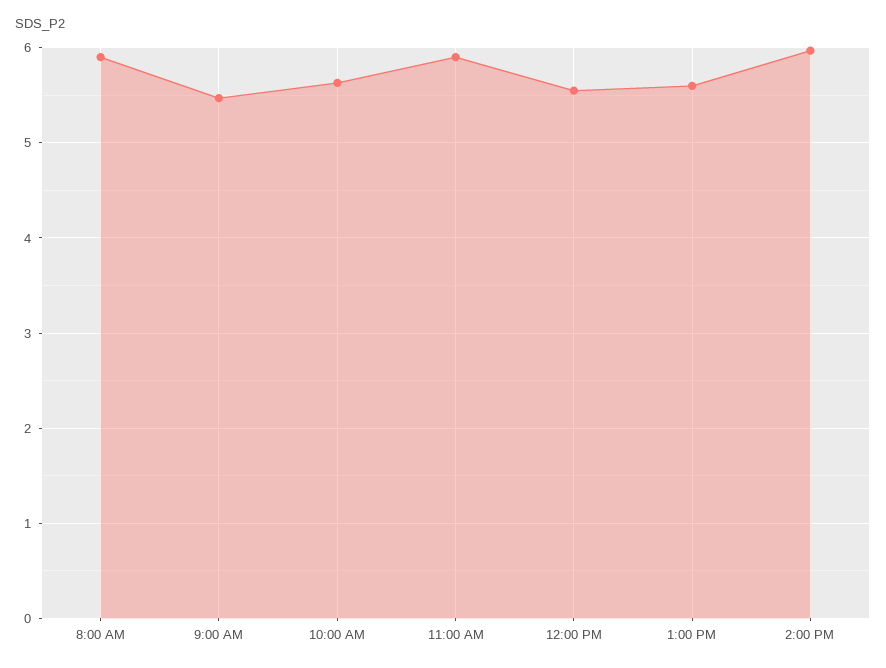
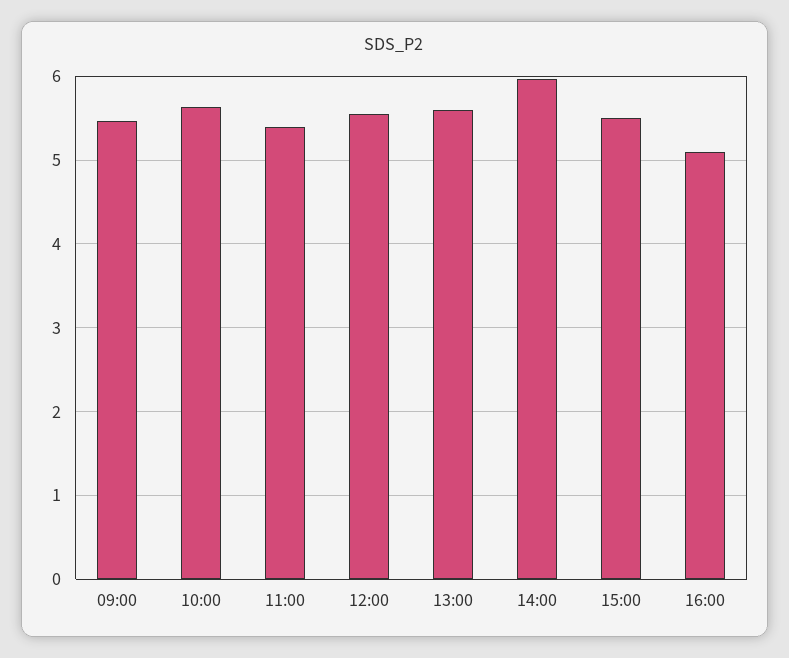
8:00 AM: 5.9 -> none
11:00 AM: 5.9 -> 5.4
15:00: none -> 5.5
16:00: none -> 5.1

